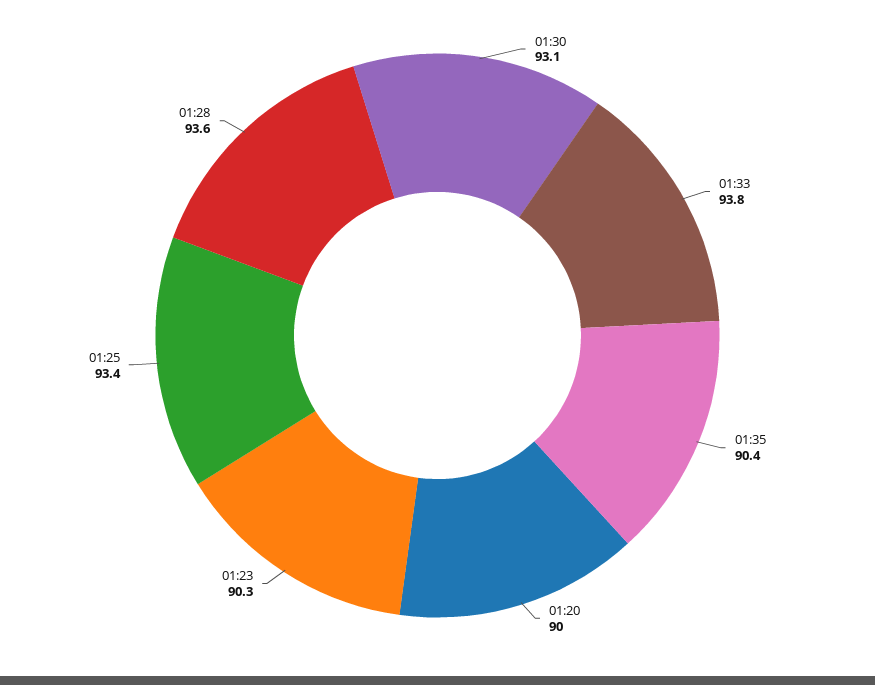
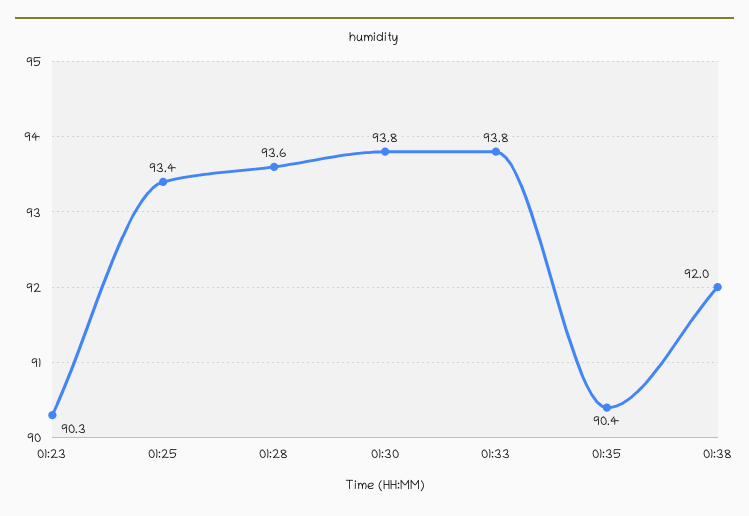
01:30: 93.1 -> 93.8
01:20: 90 -> none
01:38: none -> 92

